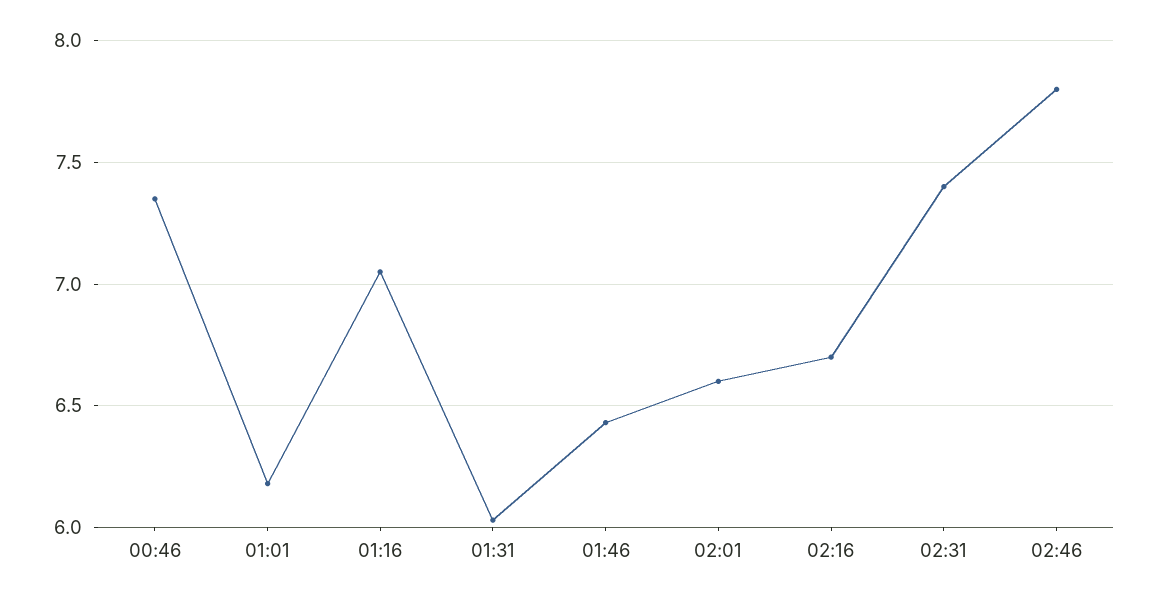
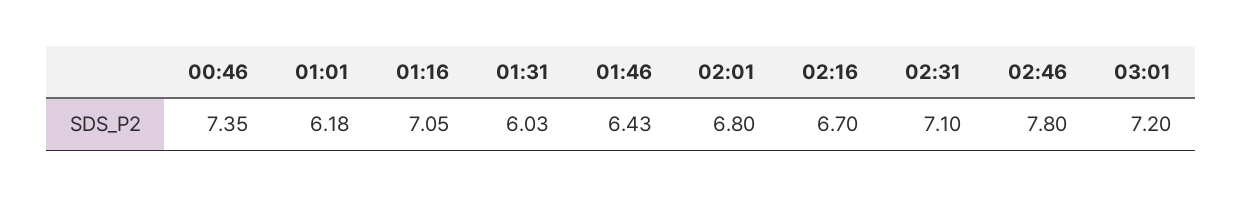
02:01: 6.6 -> 6.8
02:31: 7.4 -> 7.1
03:01: none -> 7.2

